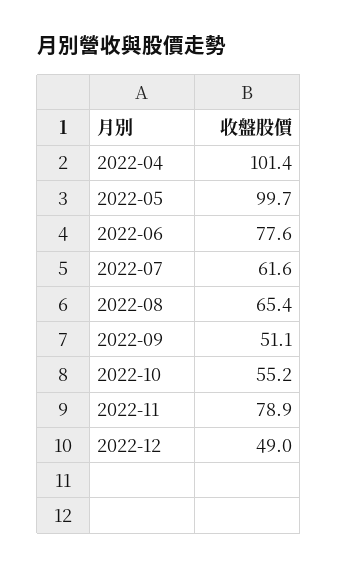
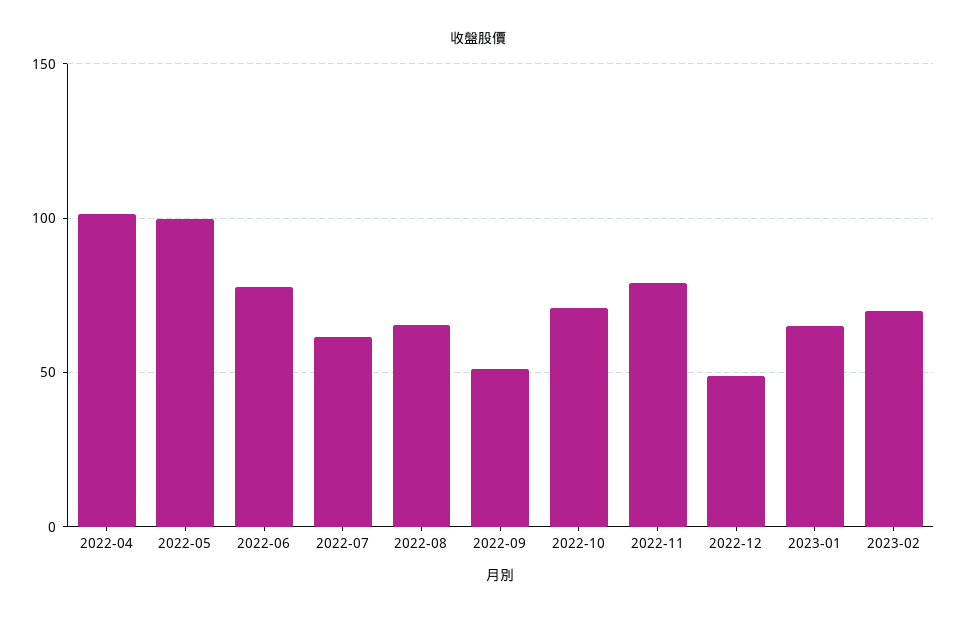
2022-10: 55.2 -> 70
2023-01: none -> 65
2023-02: none -> 70

